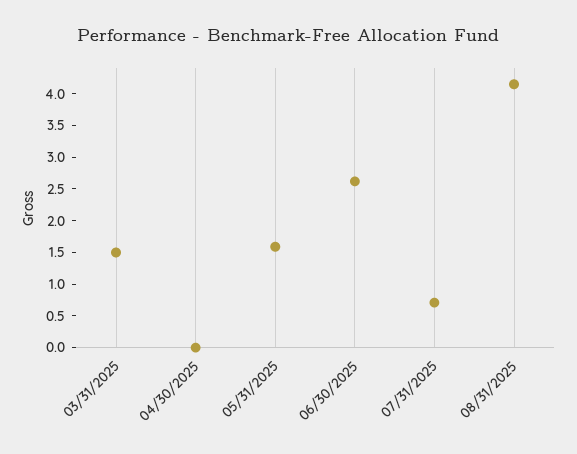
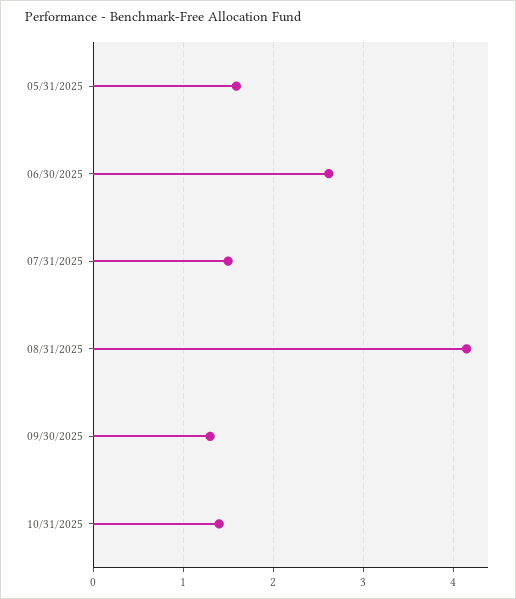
03/31/2025: 1.5 -> none
04/30/2025: 0 -> none
07/31/2025: 0.75 -> 1.5
09/30/2025: none -> 1.3
10/31/2025: none -> 1.4

